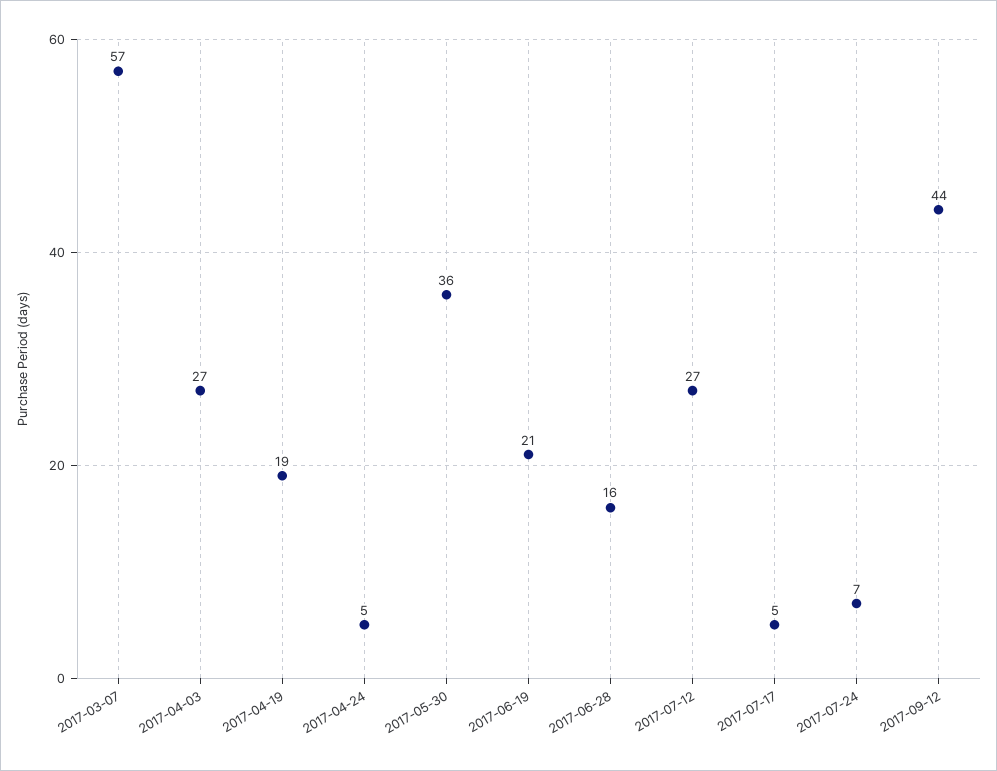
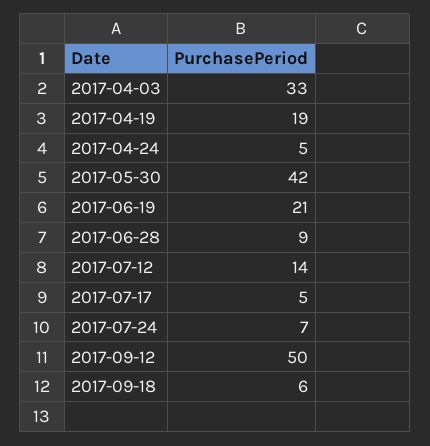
2017-03-07: 57 -> none
2017-04-03: 27 -> 33
2017-05-30: 36 -> 42
2017-06-28: 16 -> 9
2017-07-12: 27 -> 14
2017-09-12: 44 -> 50
2017-09-18: none -> 6

